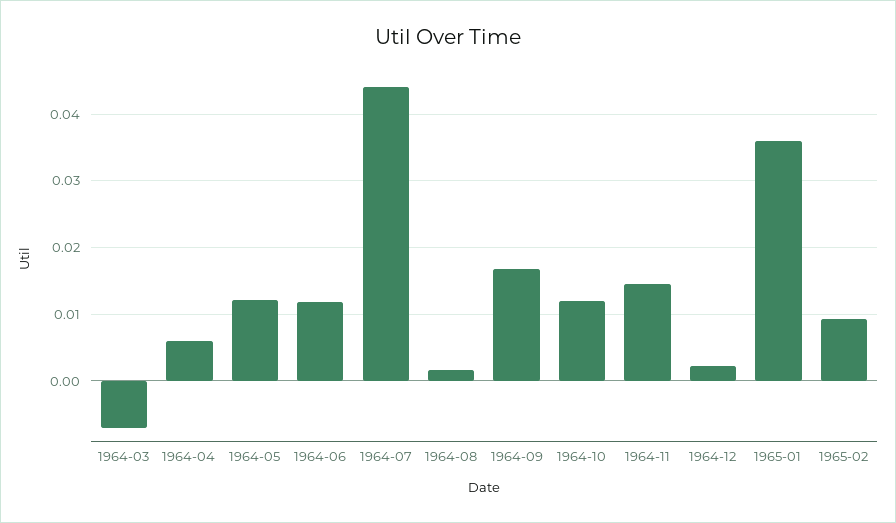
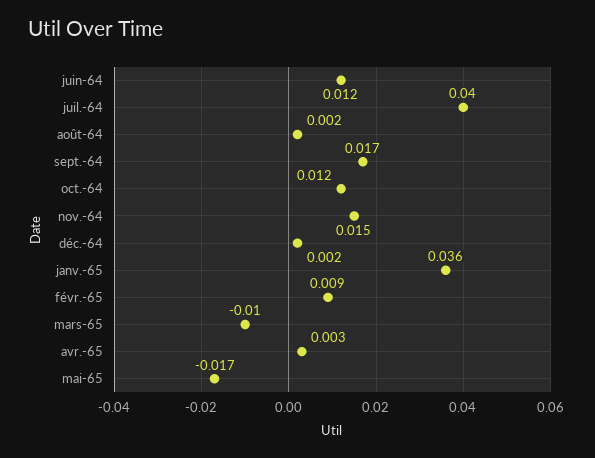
1964-03: -0.007 -> none
1964-04: 0.006 -> none
1964-05: 0.012 -> none
1964-07: 0.044 -> 0.04
mars-65: none -> -0.01
avr.-65: none -> 0.003
mai-65: none -> -0.017

